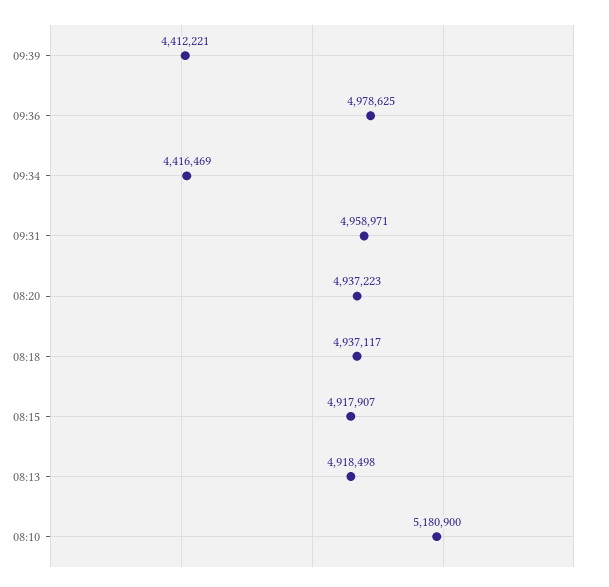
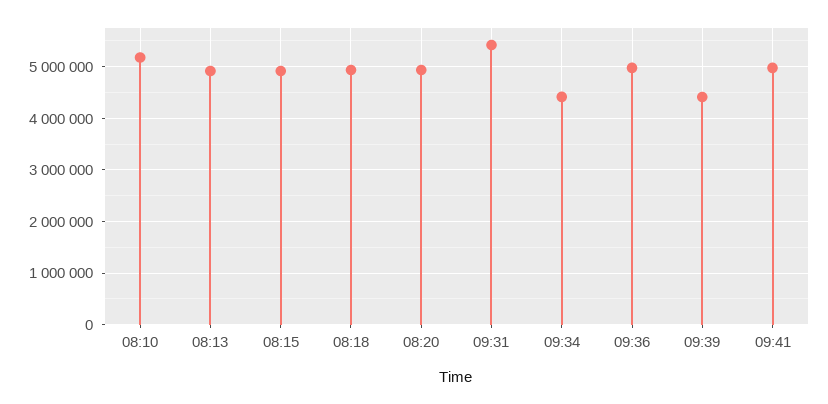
09:31: 4958971 -> 5400000
09:41: none -> 5000000

